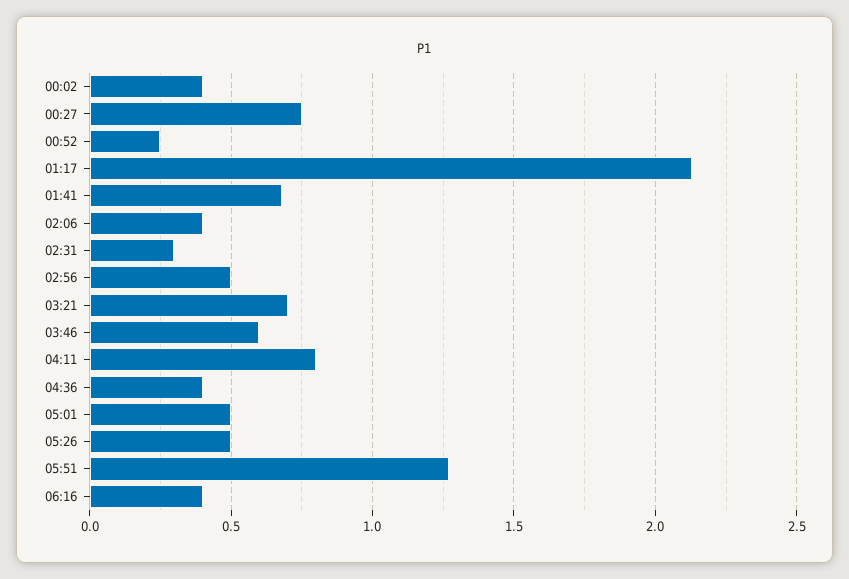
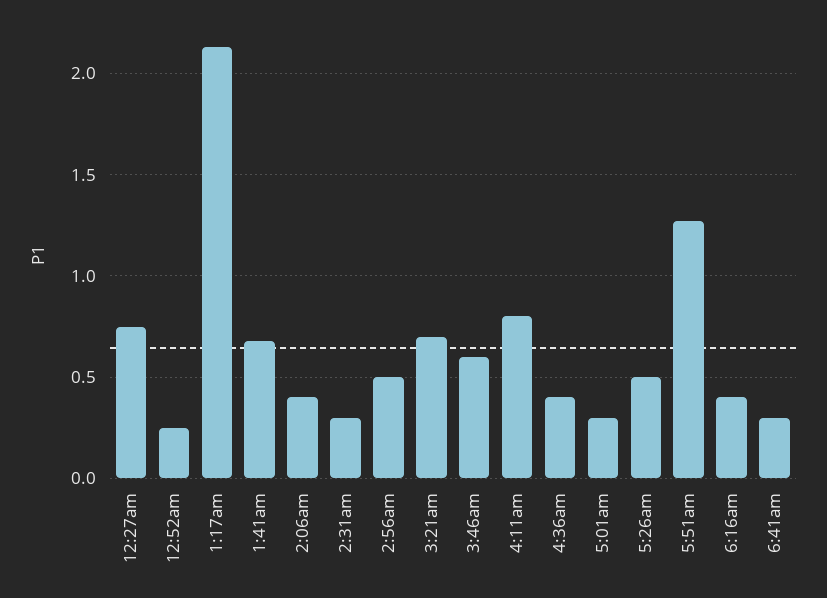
00:02: 0.4 -> none
05:01: 0.5 -> 0.3
6:41am: none -> 0.3

